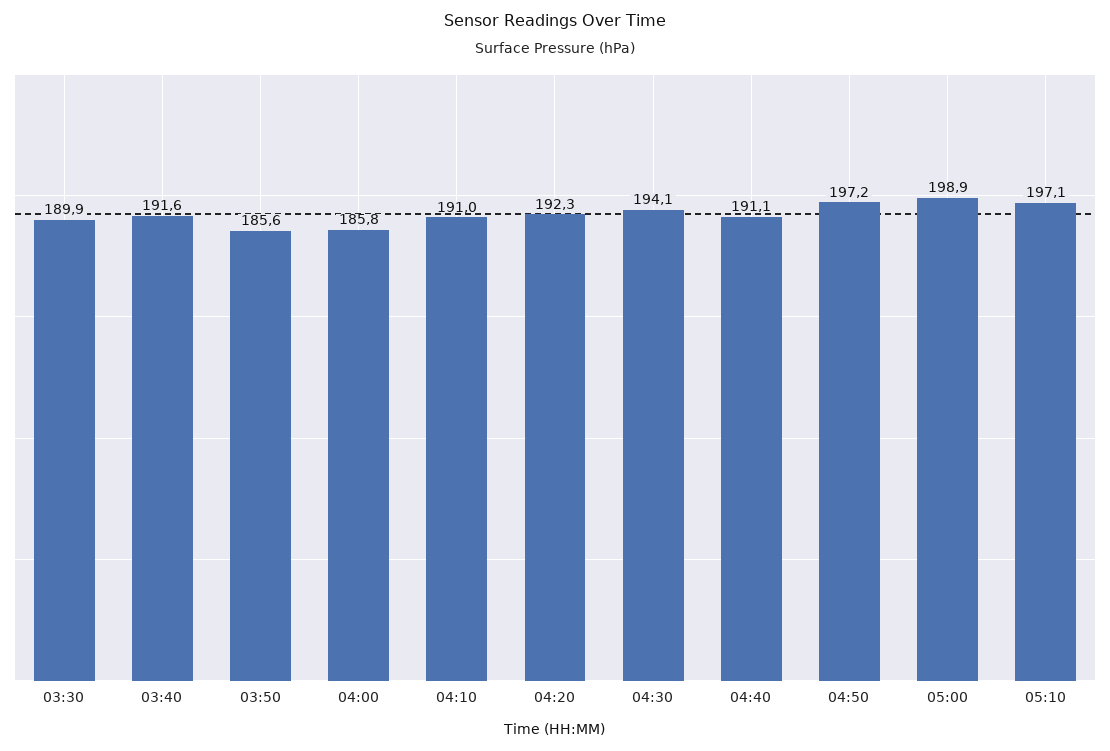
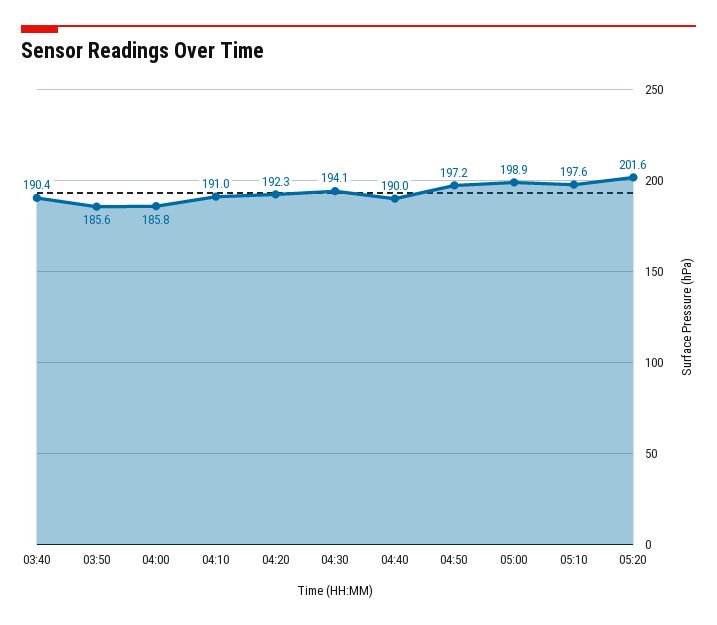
03:30: 189.9 -> none
03:40: 191.6 -> 190.4
04:40: 191.1 -> 190
05:10: 197.1 -> 197.6
05:20: none -> 201.6

